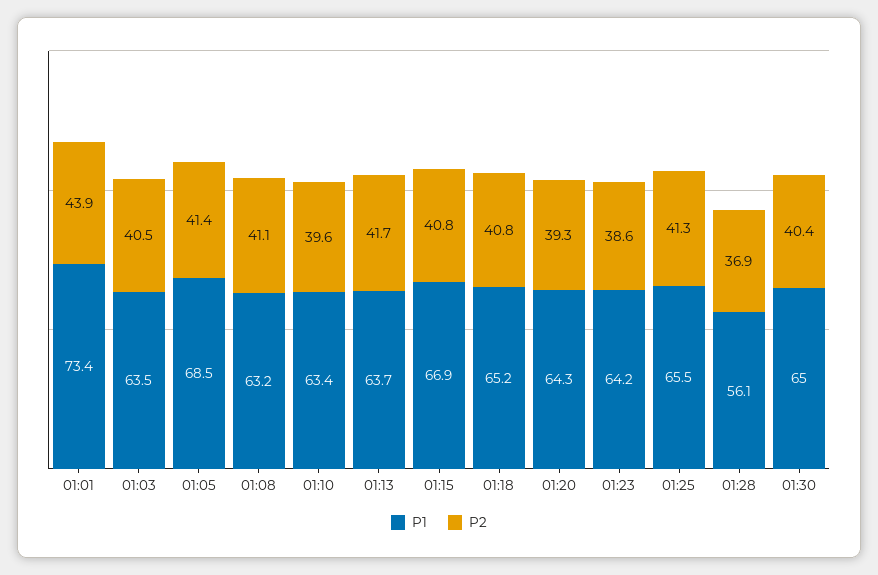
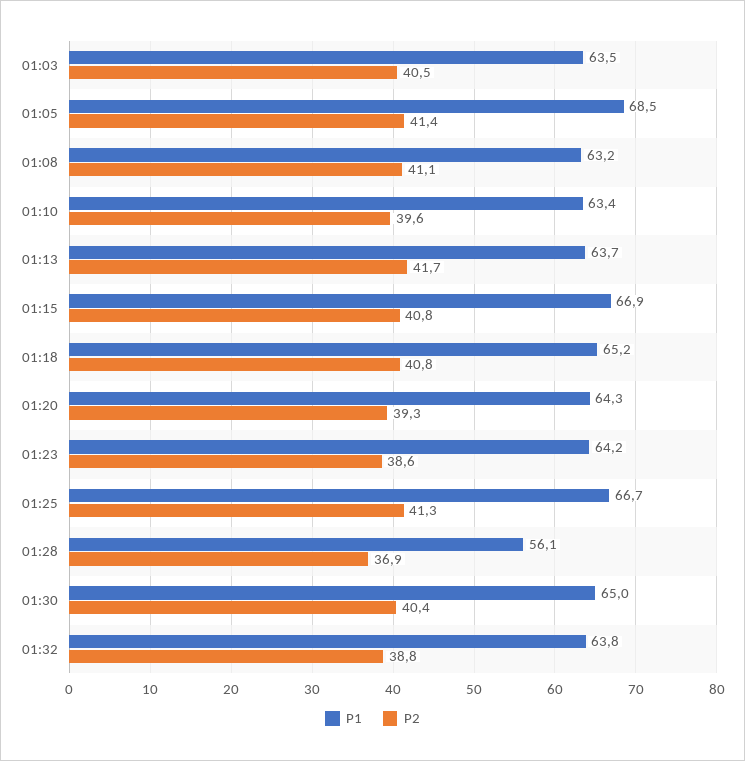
P1, 01:01: 73.4 -> none
P2, 01:01: 43.9 -> none
P1, 01:25: 65.5 -> 66.7
P1, 01:32: none -> 63.8
P2, 01:32: none -> 38.8

